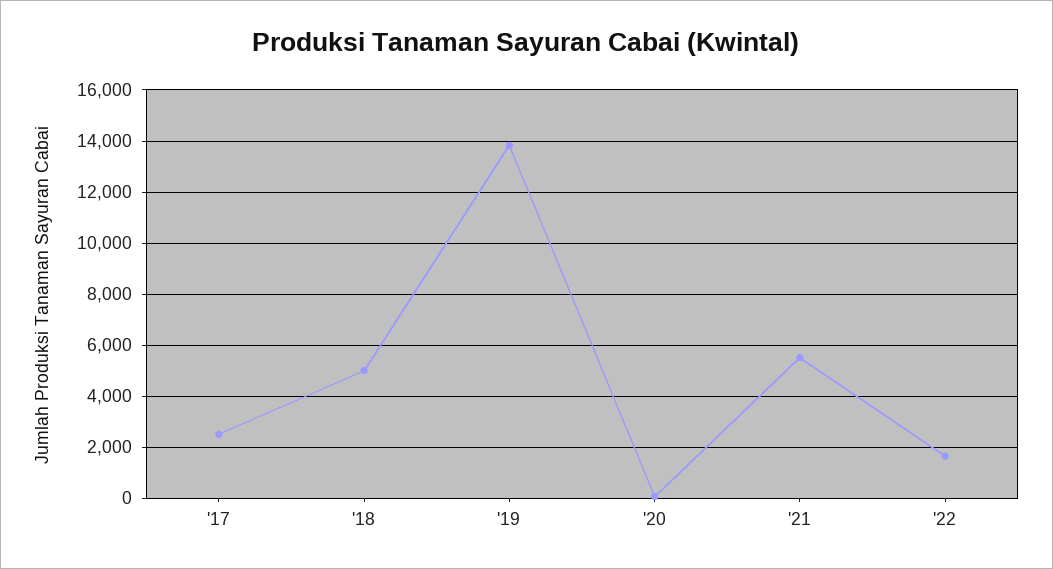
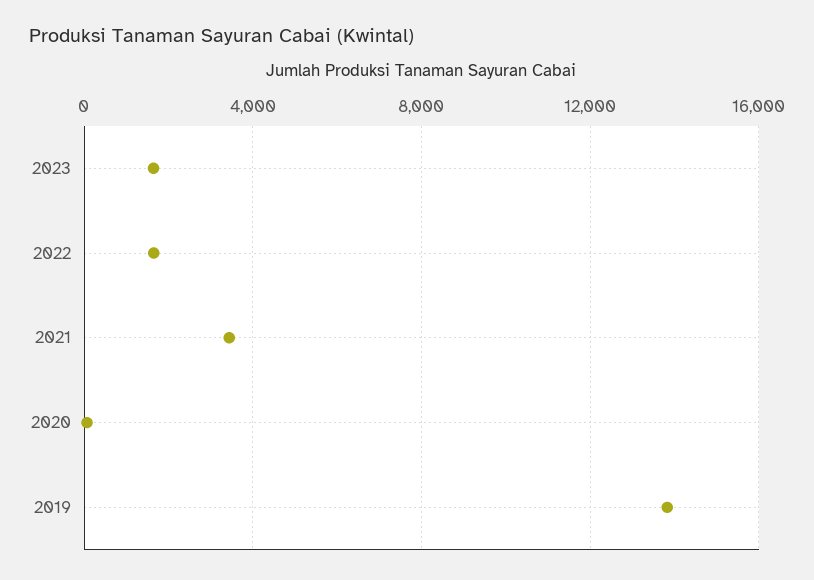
'17: 2500 -> none
'18: 5000 -> none
'21: 5500 -> 3500
2023: none -> 1500

